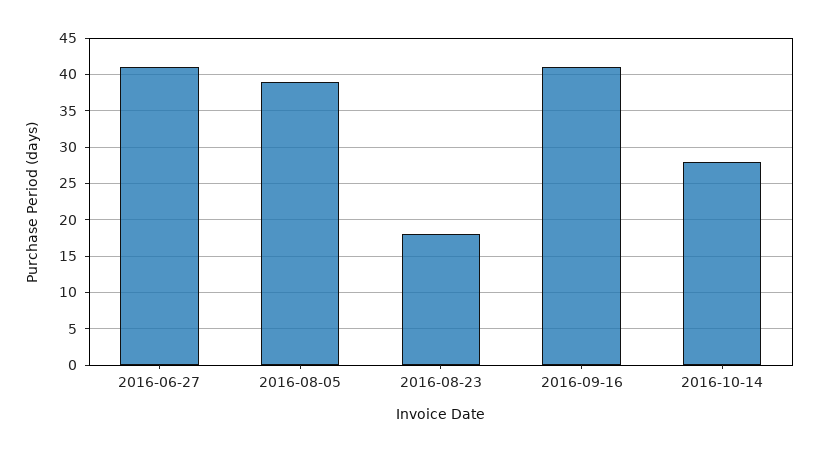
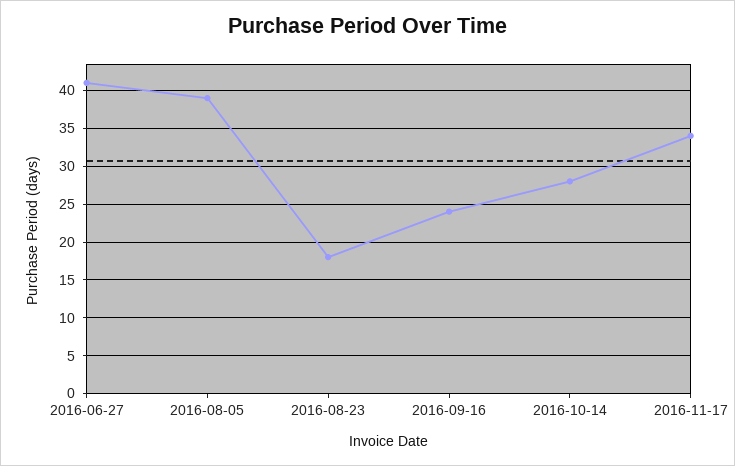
2016-09-16: 41 -> 24
2016-11-17: none -> 34

